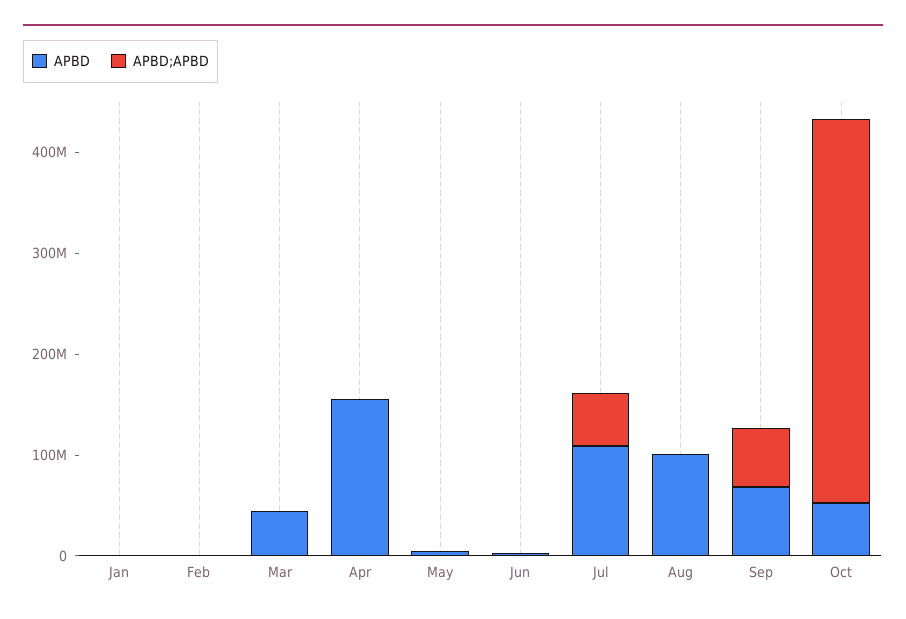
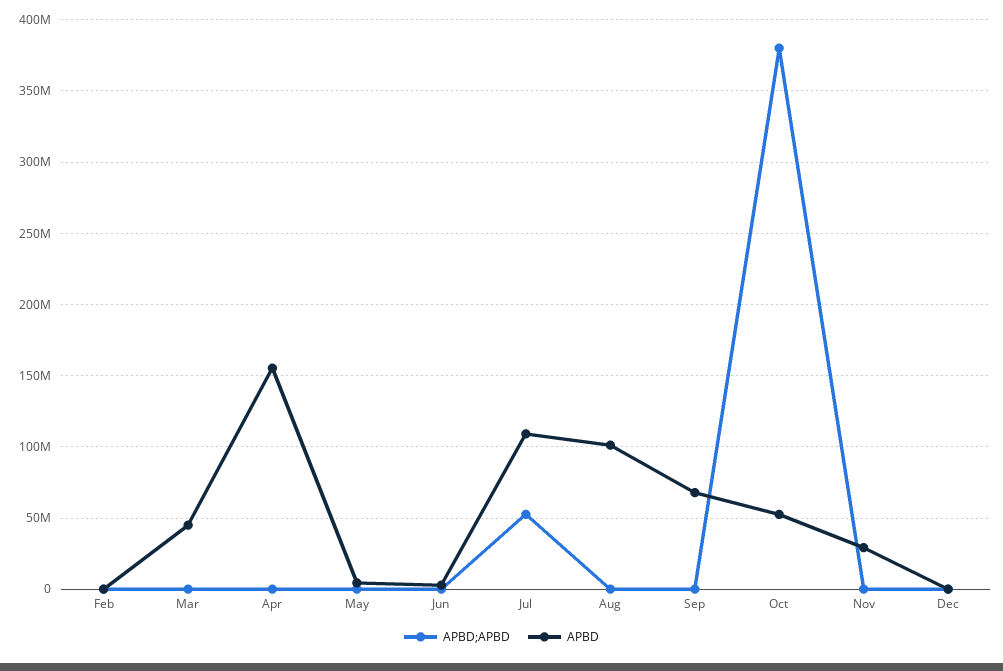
APBD, Jan: 0 -> none
APBD;APBD, Jan: 0 -> none
APBD;APBD, Sep: 60000000 -> 0
APBD;APBD, Nov: none -> 0
APBD, Nov: none -> 30000000
APBD;APBD, Dec: none -> 0
APBD, Dec: none -> 0

